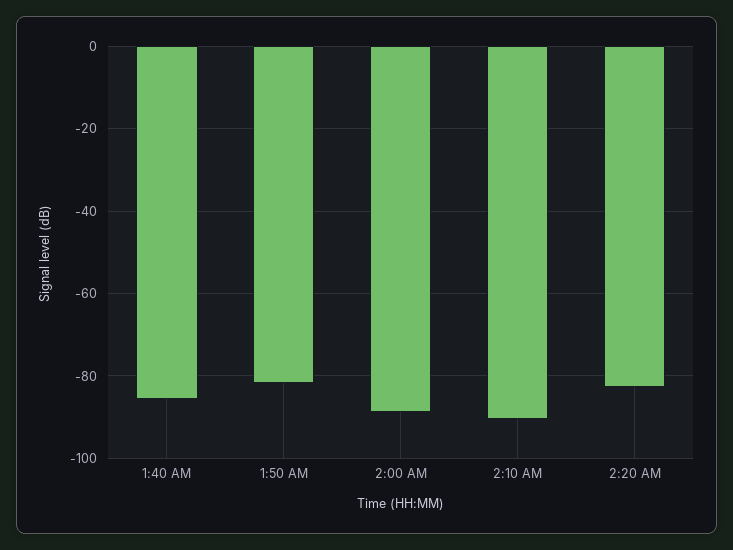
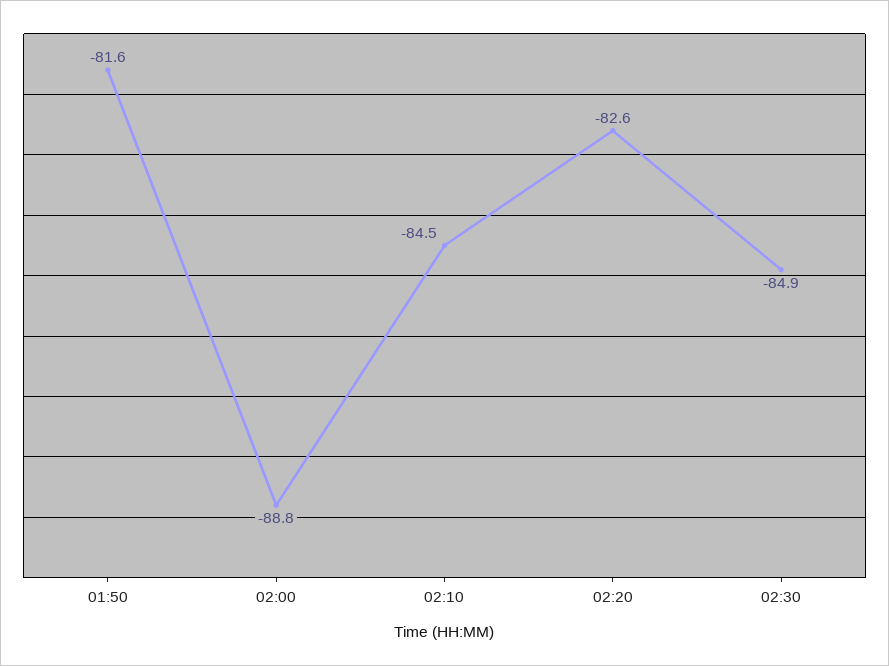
1:40 AM: -86 -> none
2:10 AM: -90 -> -84.5
02:30: none -> -84.9

